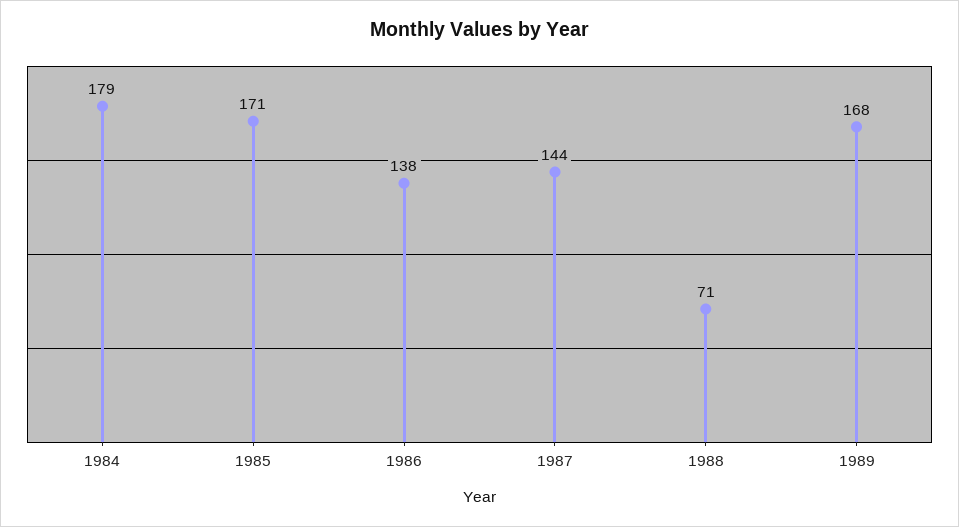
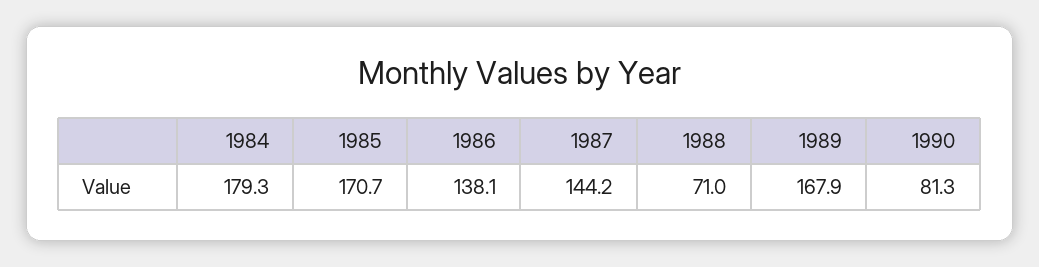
1990: none -> 81.3

